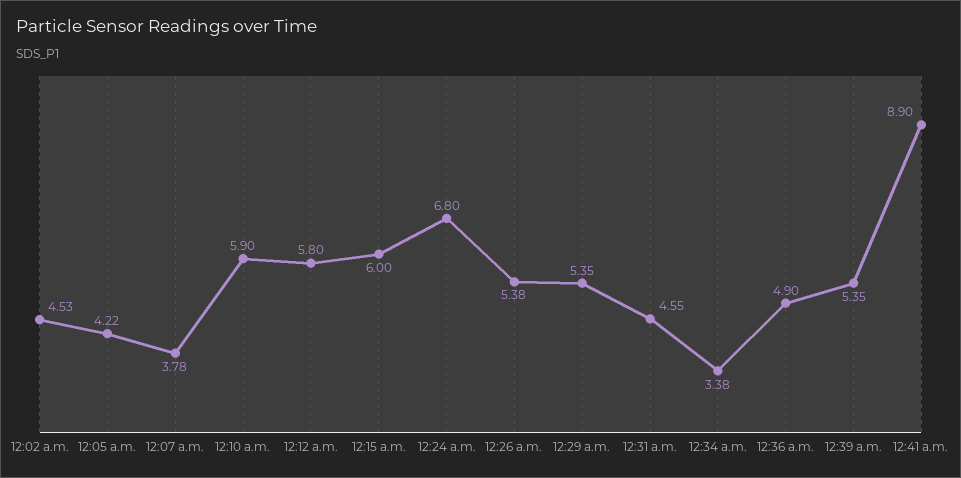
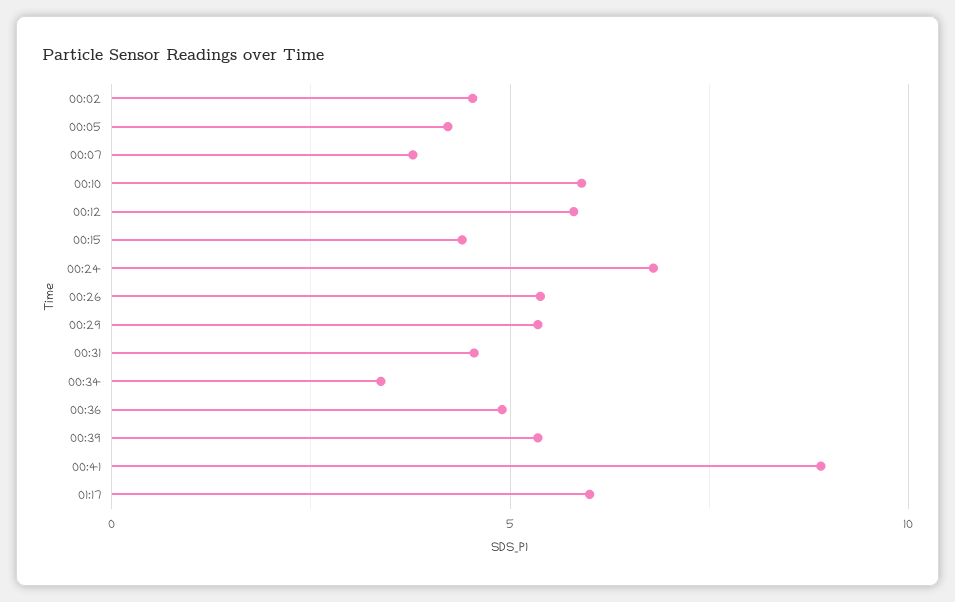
12:15 a.m.: 6 -> 4.5
01:17: none -> 6

